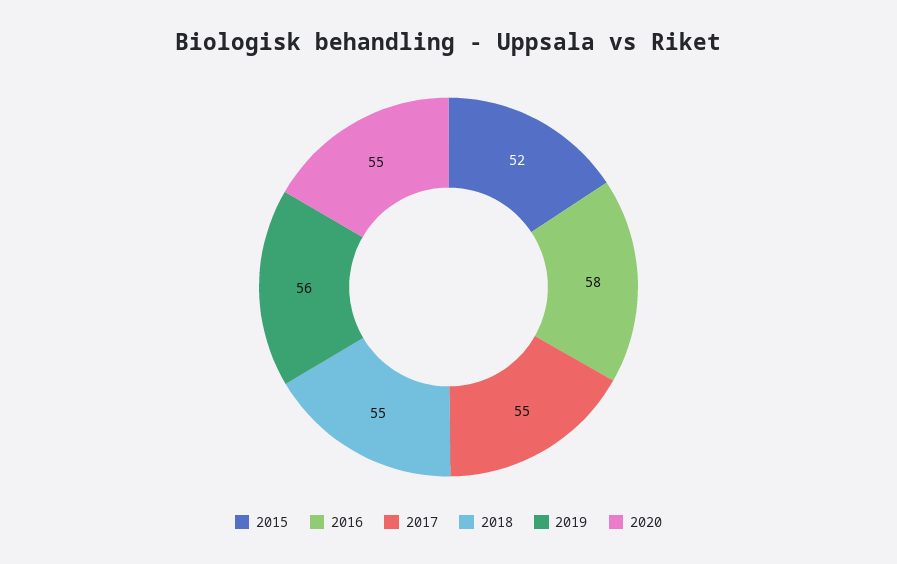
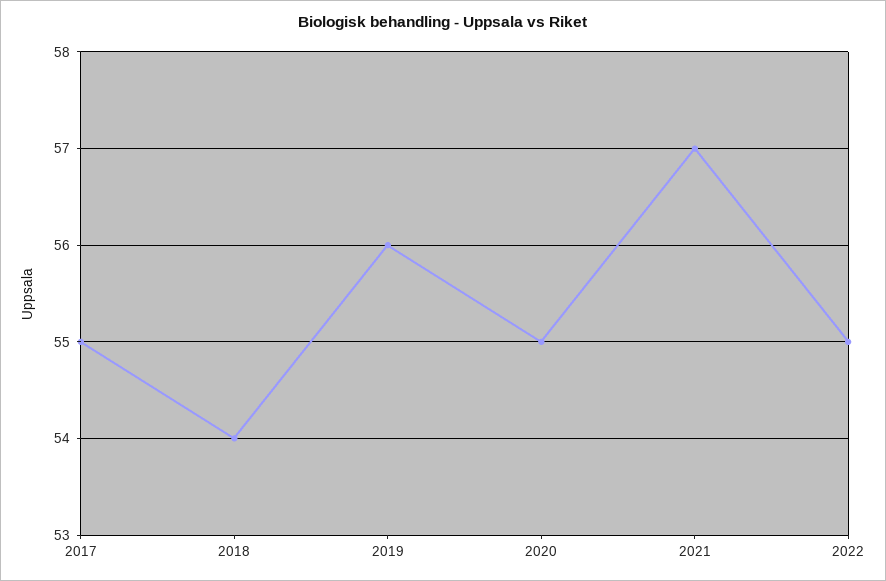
2015: 52 -> none
2016: 58 -> none
2018: 55 -> 54
2021: none -> 57
2022: none -> 55

